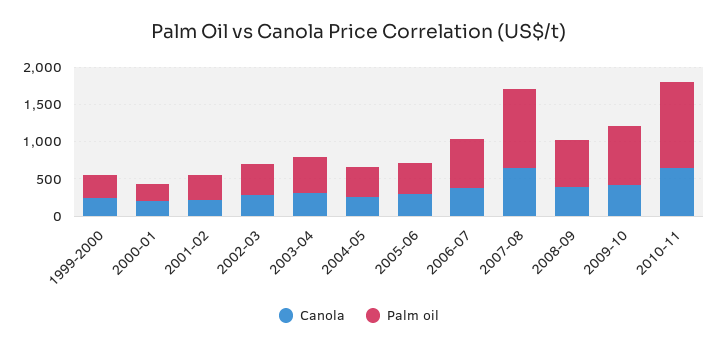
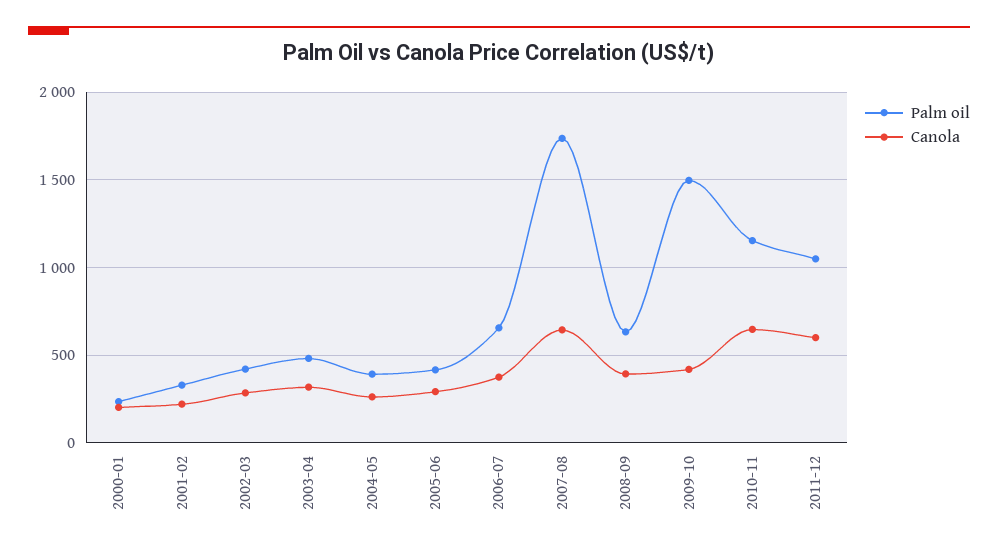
Canola, 1999-2000: 250 -> none
Palm oil, 1999-2000: 250 -> none
Palm oil, 2007-08: 1000 -> 1750
Palm oil, 2009-10: 750 -> 1500
Palm oil, 2011-12: none -> 1050
Canola, 2011-12: none -> 600

